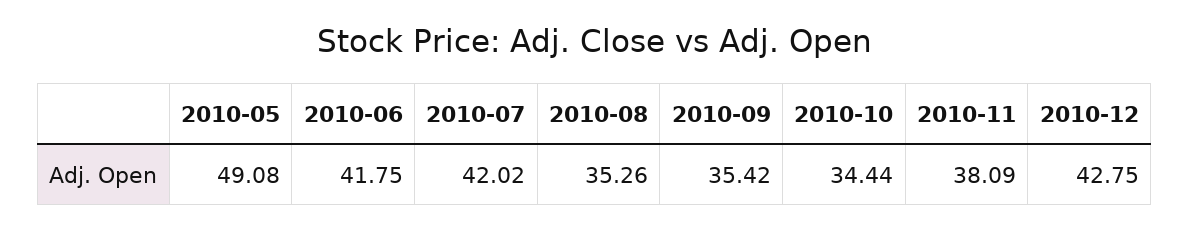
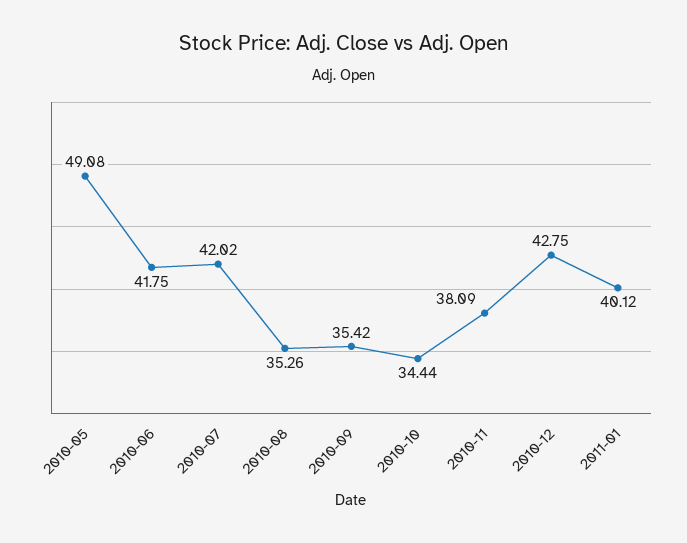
2011-01: none -> 40.12

